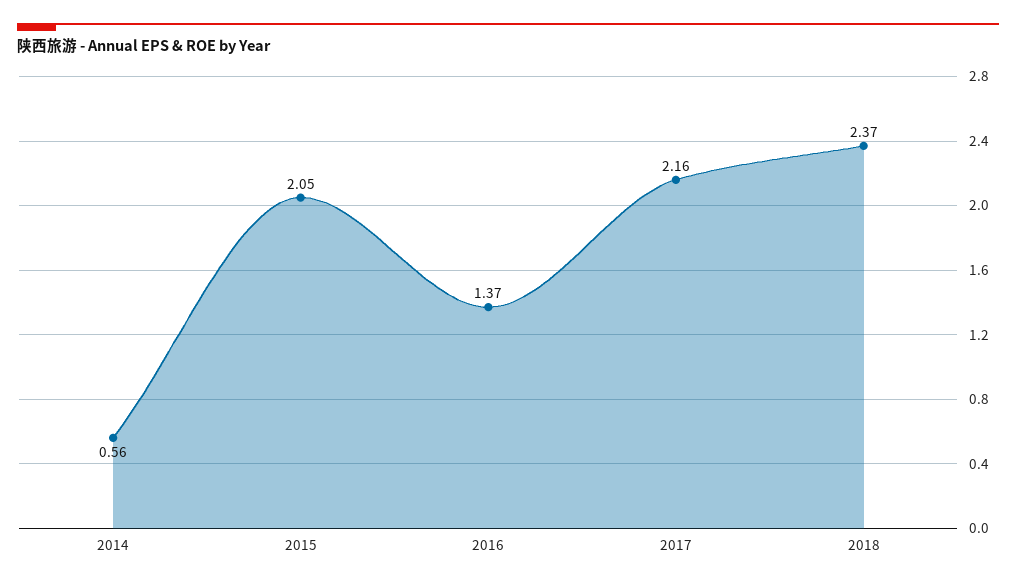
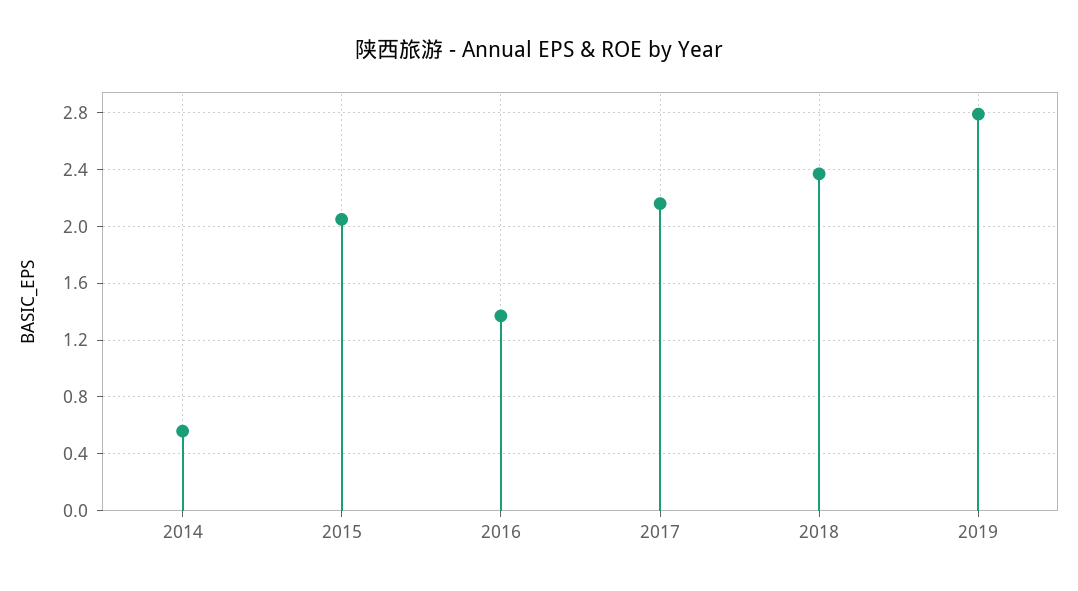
2019: none -> 2.8

